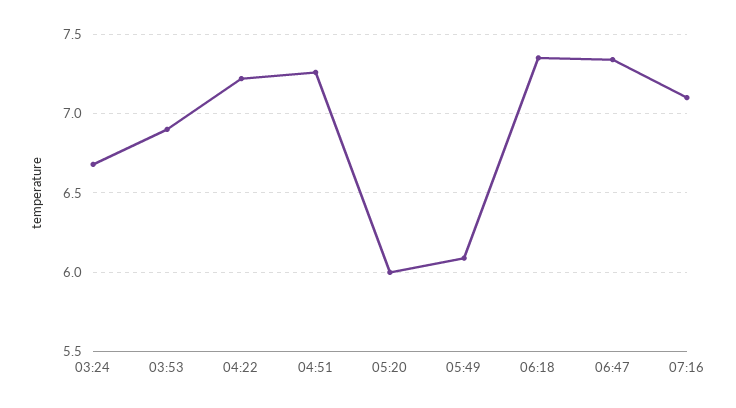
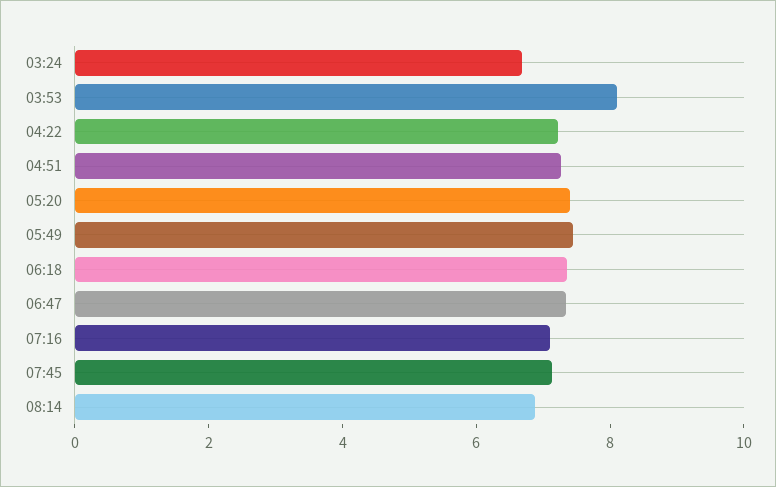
03:53: 6.9 -> 8
05:20: 6 -> 7.5
05:49: 6.1 -> 7.5
07:45: none -> 7
08:14: none -> 7

